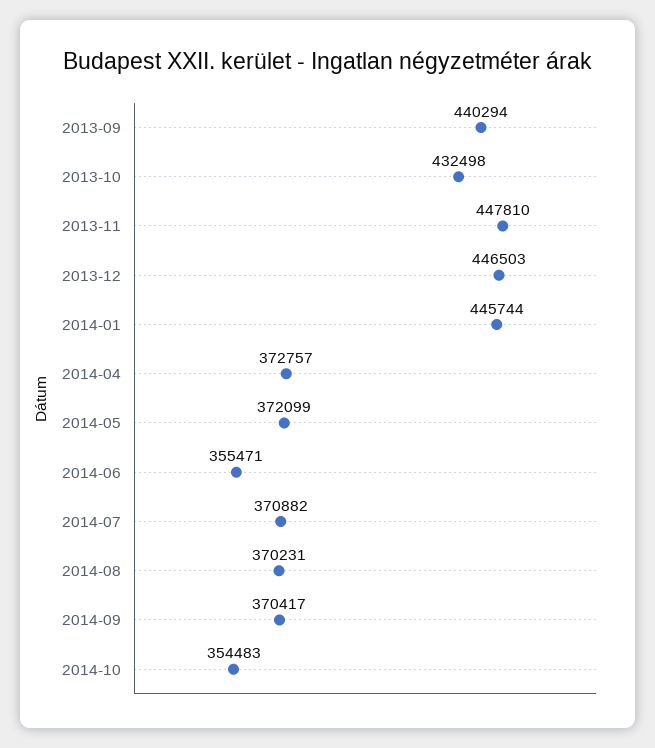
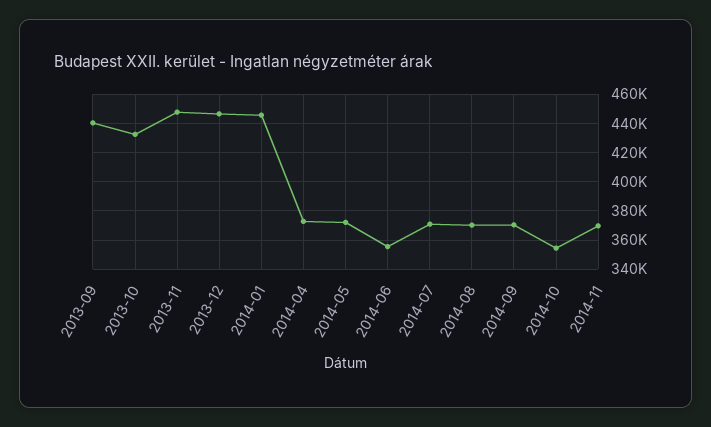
2014-11: none -> 370000

